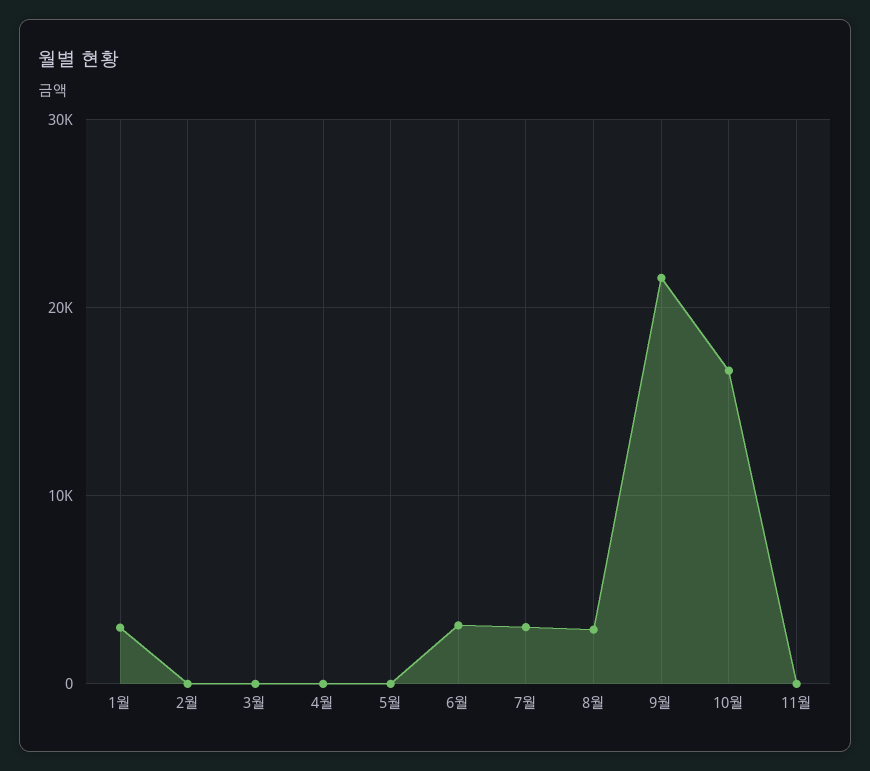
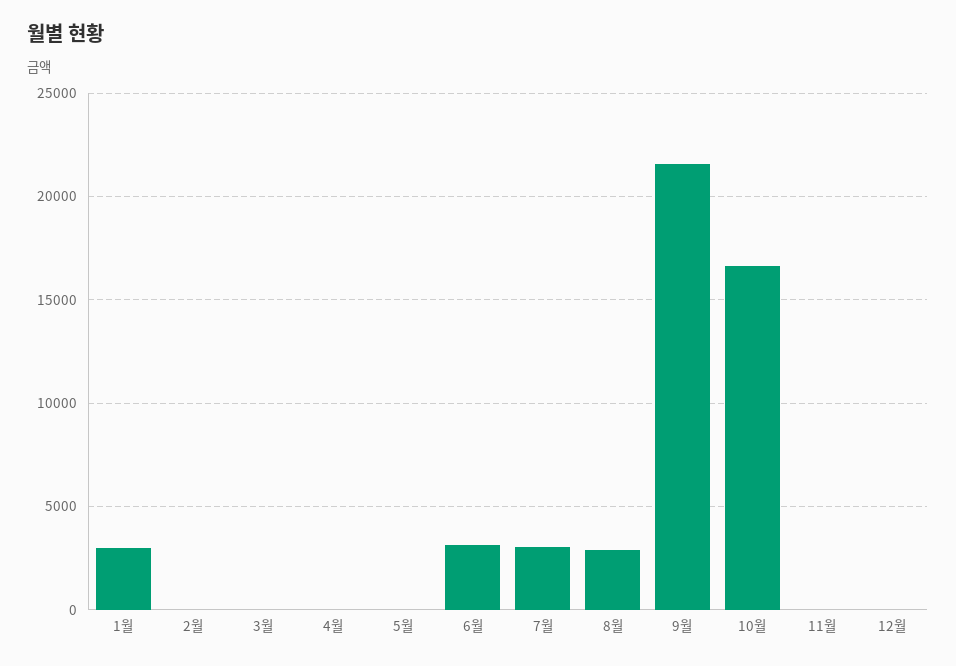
12월: none -> 0

